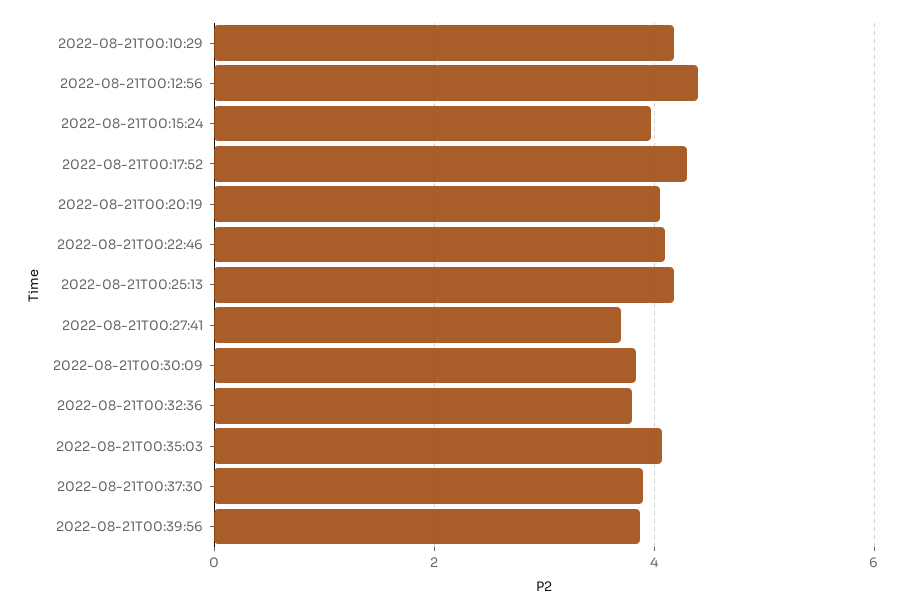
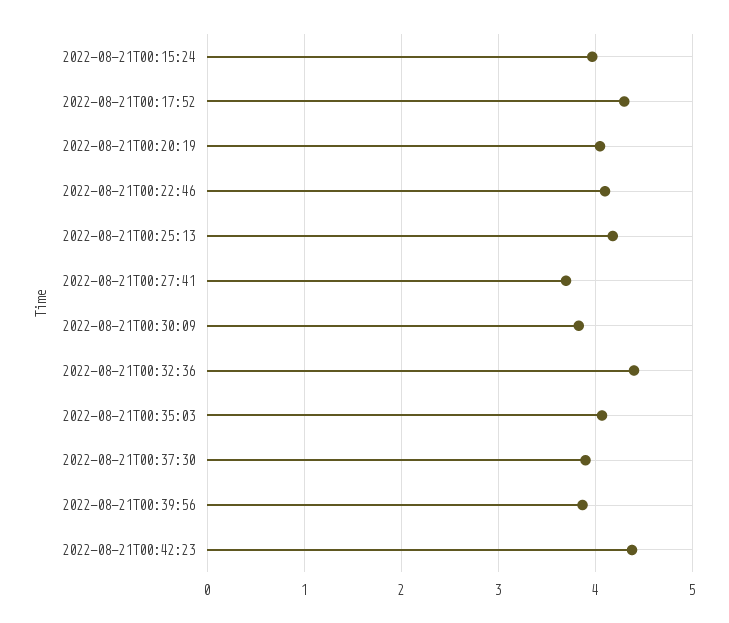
2022-08-21T00:10:29: 4.2 -> none
2022-08-21T00:12:56: 4.4 -> none
2022-08-21T00:32:36: 3.8 -> 4.4
2022-08-21T00:42:23: none -> 4.4

